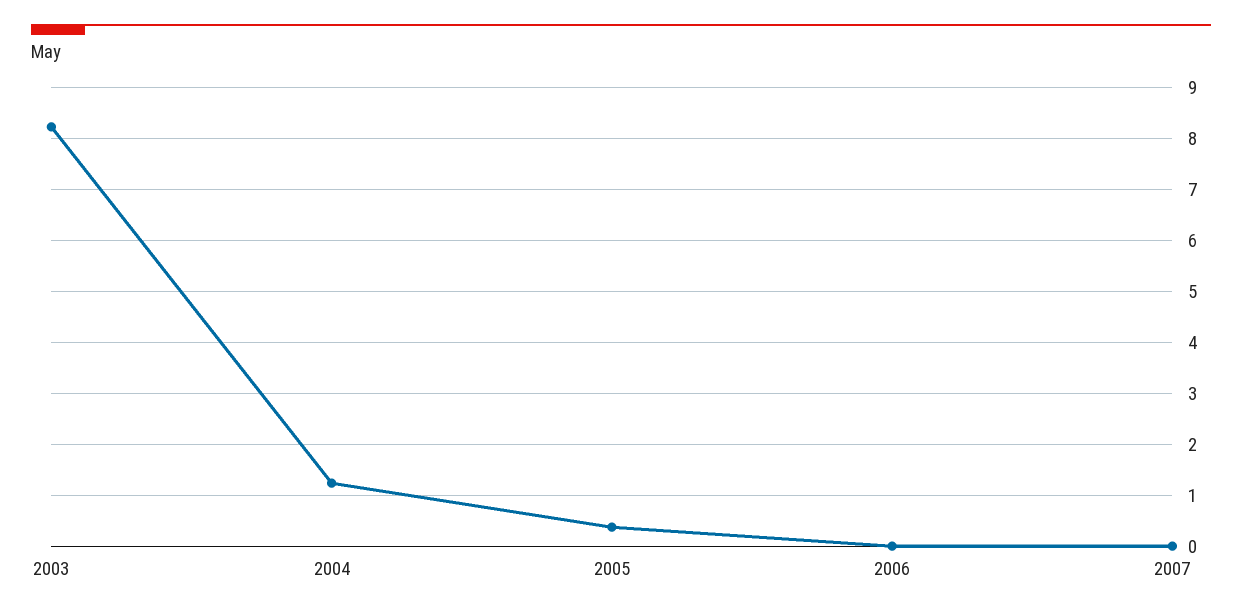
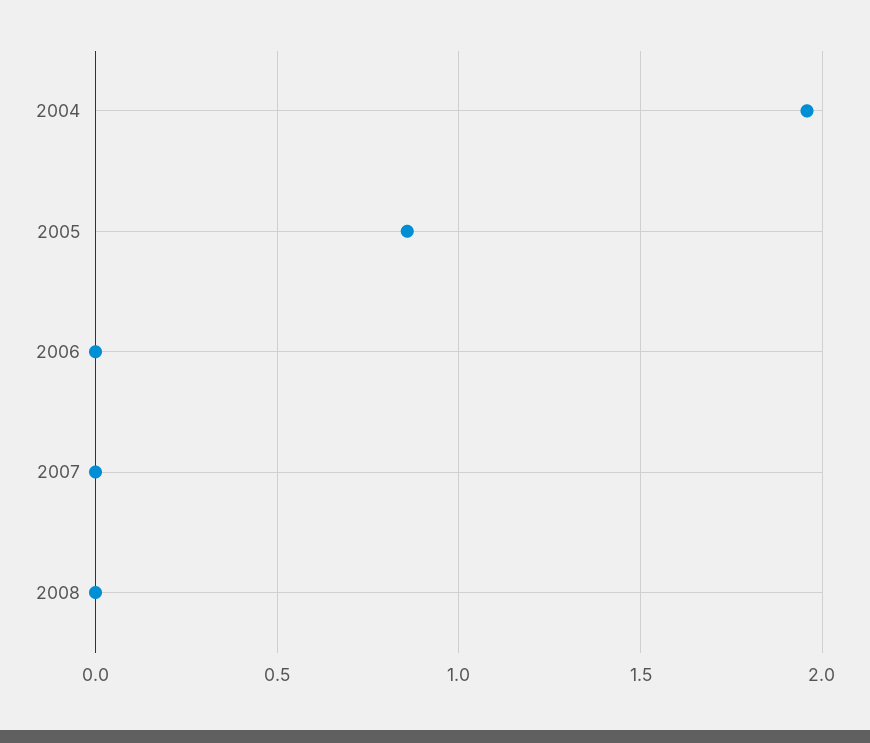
2003: 8.2 -> none
2004: 1.2 -> 1.95
2005: 0.4 -> 0.85
2008: none -> 0

